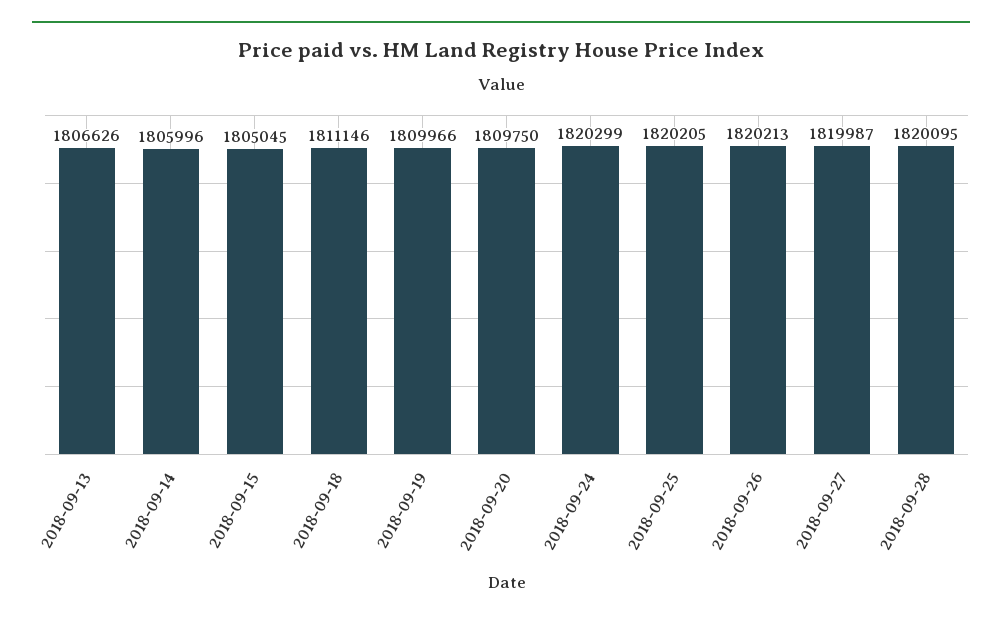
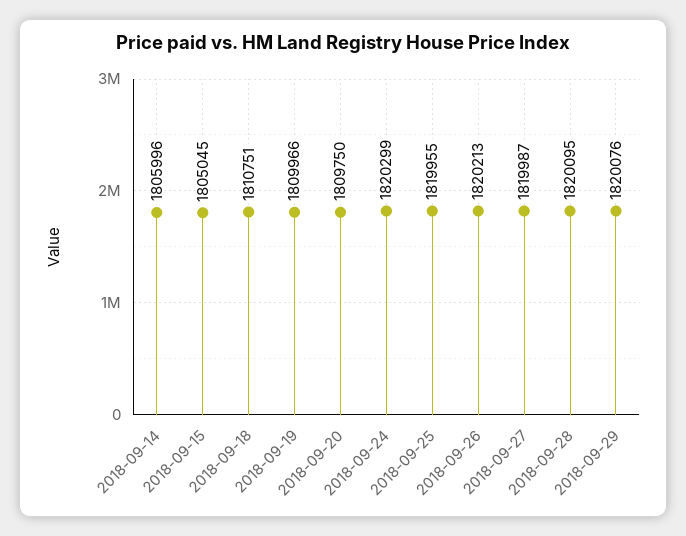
2018-09-13: 1806626 -> none
2018-09-18: 1811146 -> 1810751
2018-09-25: 1820205 -> 1819955
2018-09-29: none -> 1820076

